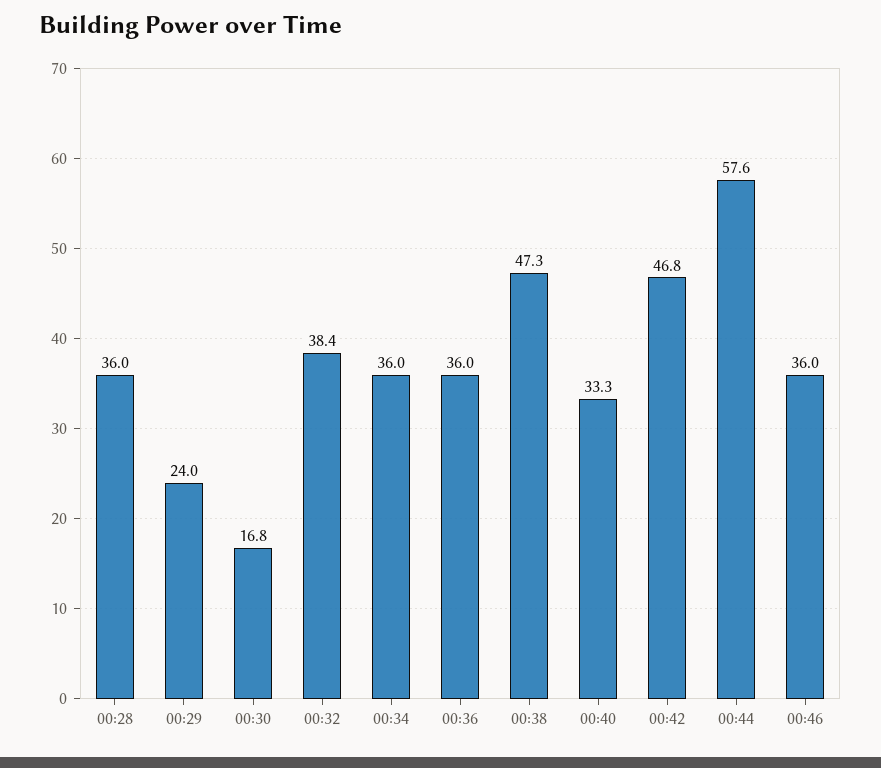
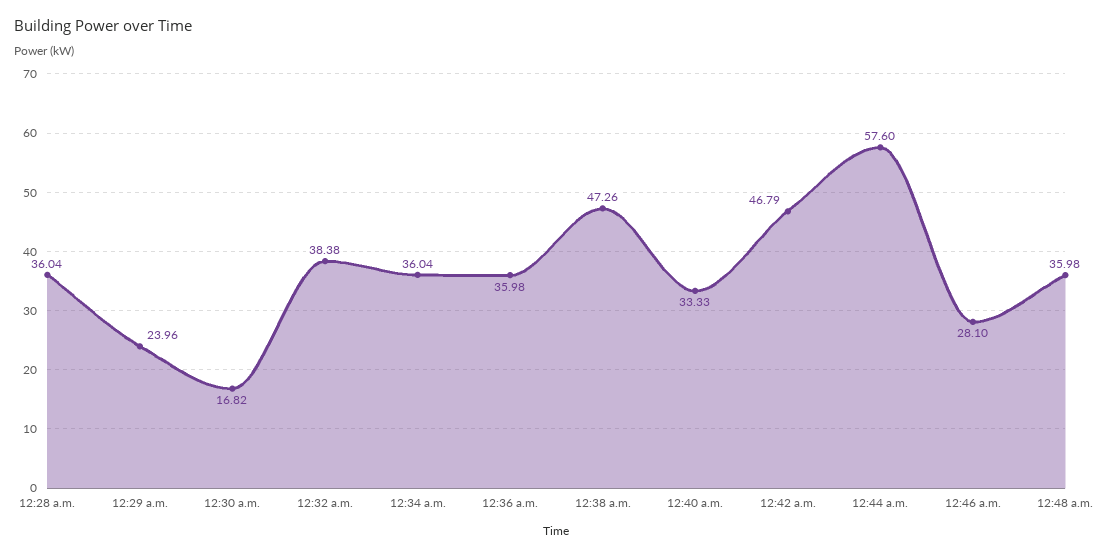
00:46: 36 -> 28.1
12:48 a.m.: none -> 35.98

